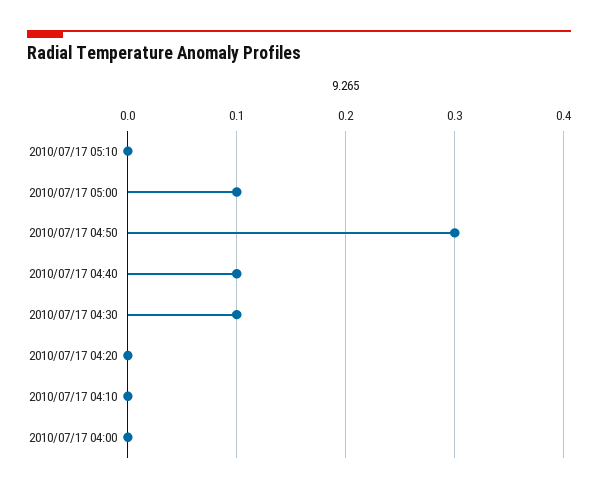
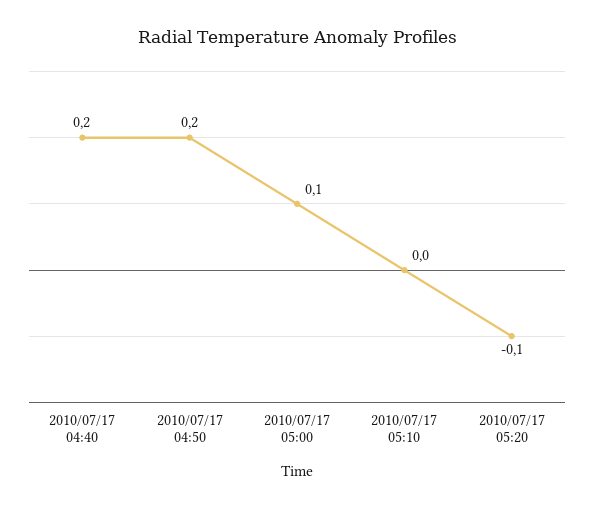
2010/07/17 04:50: 0.3 -> 0.2
2010/07/17 04:40: 0.1 -> 0.2
2010/07/17 04:30: 0.1 -> none
2010/07/17 04:20: 0 -> none
2010/07/17 04:10: 0 -> none
2010/07/17 04:00: 0 -> none
2010/07/17 05:20: none -> -0.1

